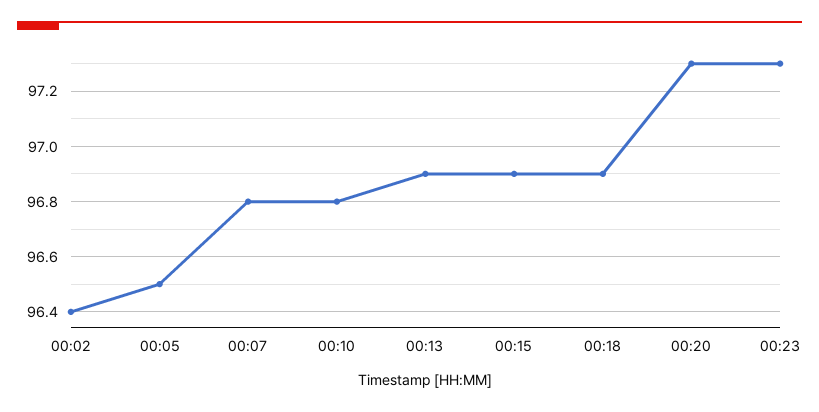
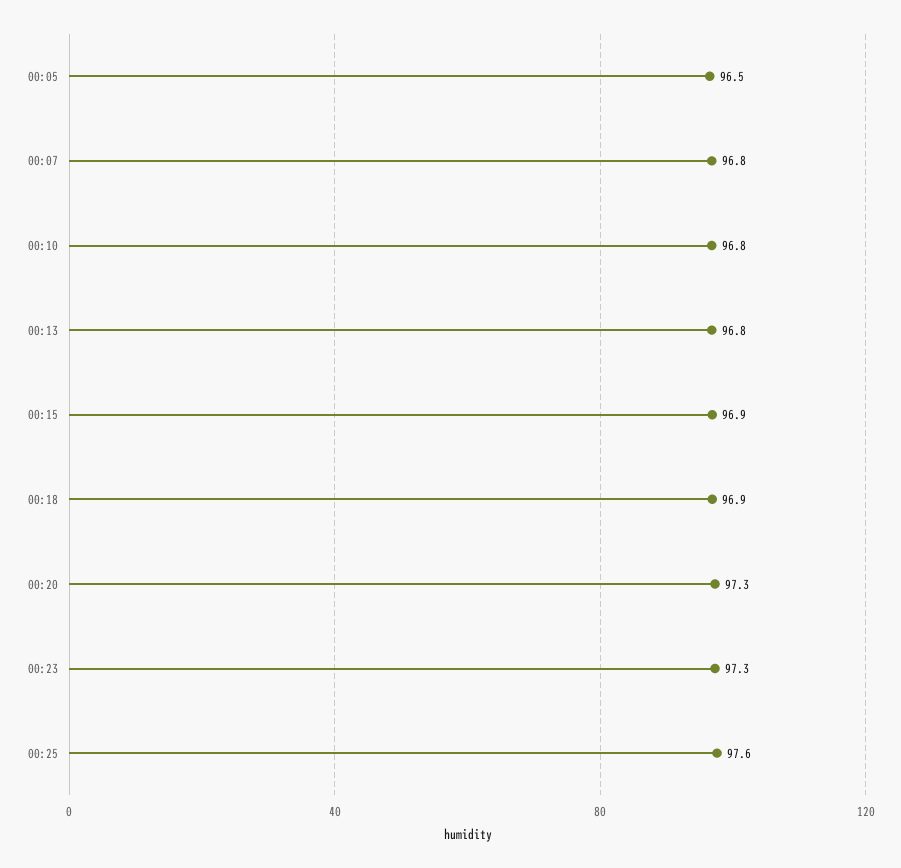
00:02: 96.4 -> none
00:13: 96.9 -> 96.8
00:25: none -> 97.6

